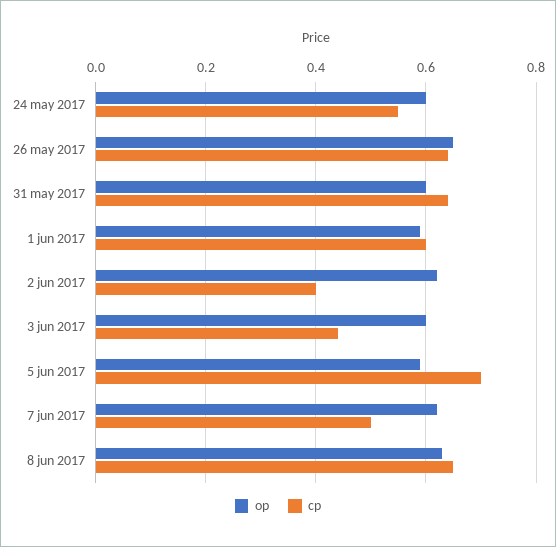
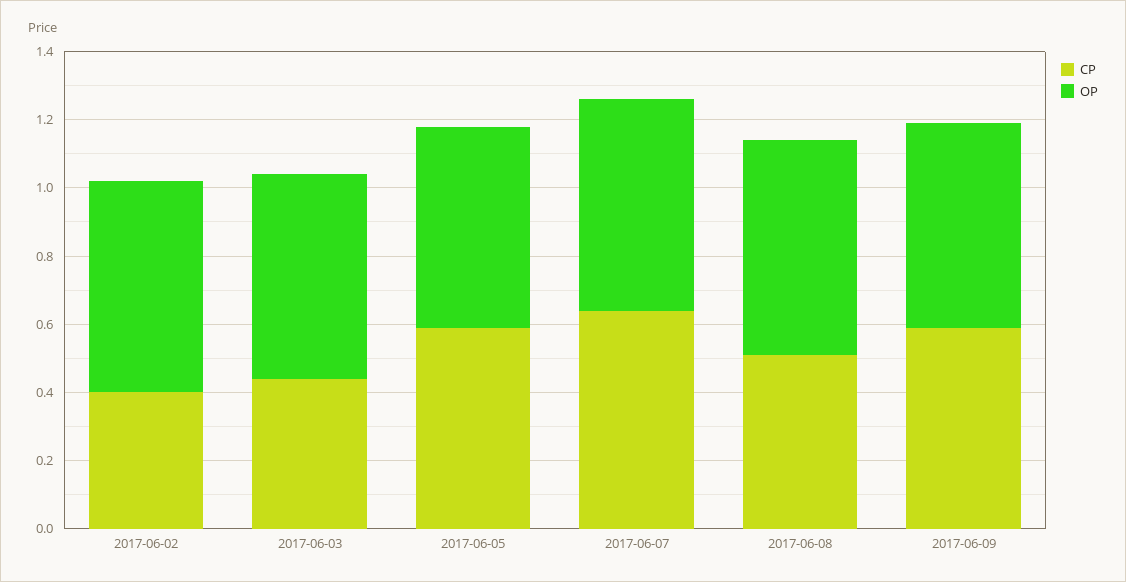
op, 24 may 2017: 0.6 -> none
cp, 24 may 2017: 0.55 -> none
op, 26 may 2017: 0.65 -> none
cp, 26 may 2017: 0.65 -> none
op, 31 may 2017: 0.6 -> none
cp, 31 may 2017: 0.65 -> none
op, 1 jun 2017: 0.6 -> none
cp, 1 jun 2017: 0.6 -> none
cp, 5 jun 2017: 0.7 -> 0.6
cp, 7 jun 2017: 0.5 -> 0.65
cp, 8 jun 2017: 0.65 -> 0.5
cp, 2017-06-09: none -> 0.6
op, 2017-06-09: none -> 0.6

